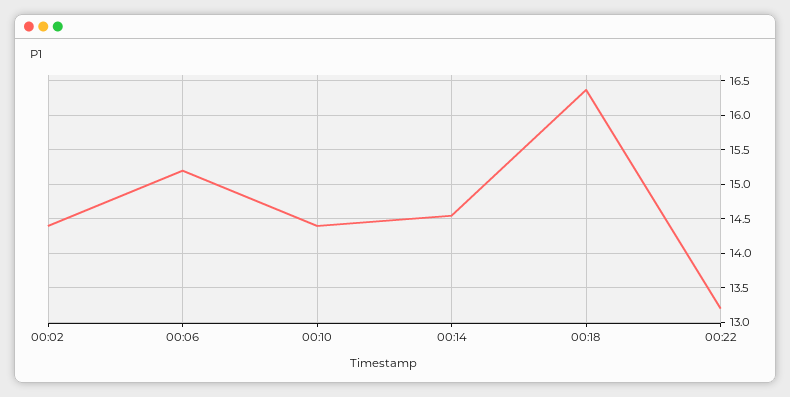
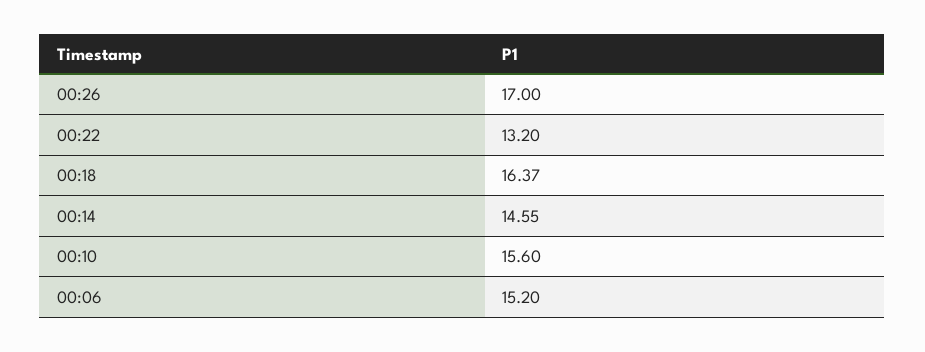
00:02: 14.4 -> none
00:10: 14.4 -> 15.6
00:26: none -> 17

